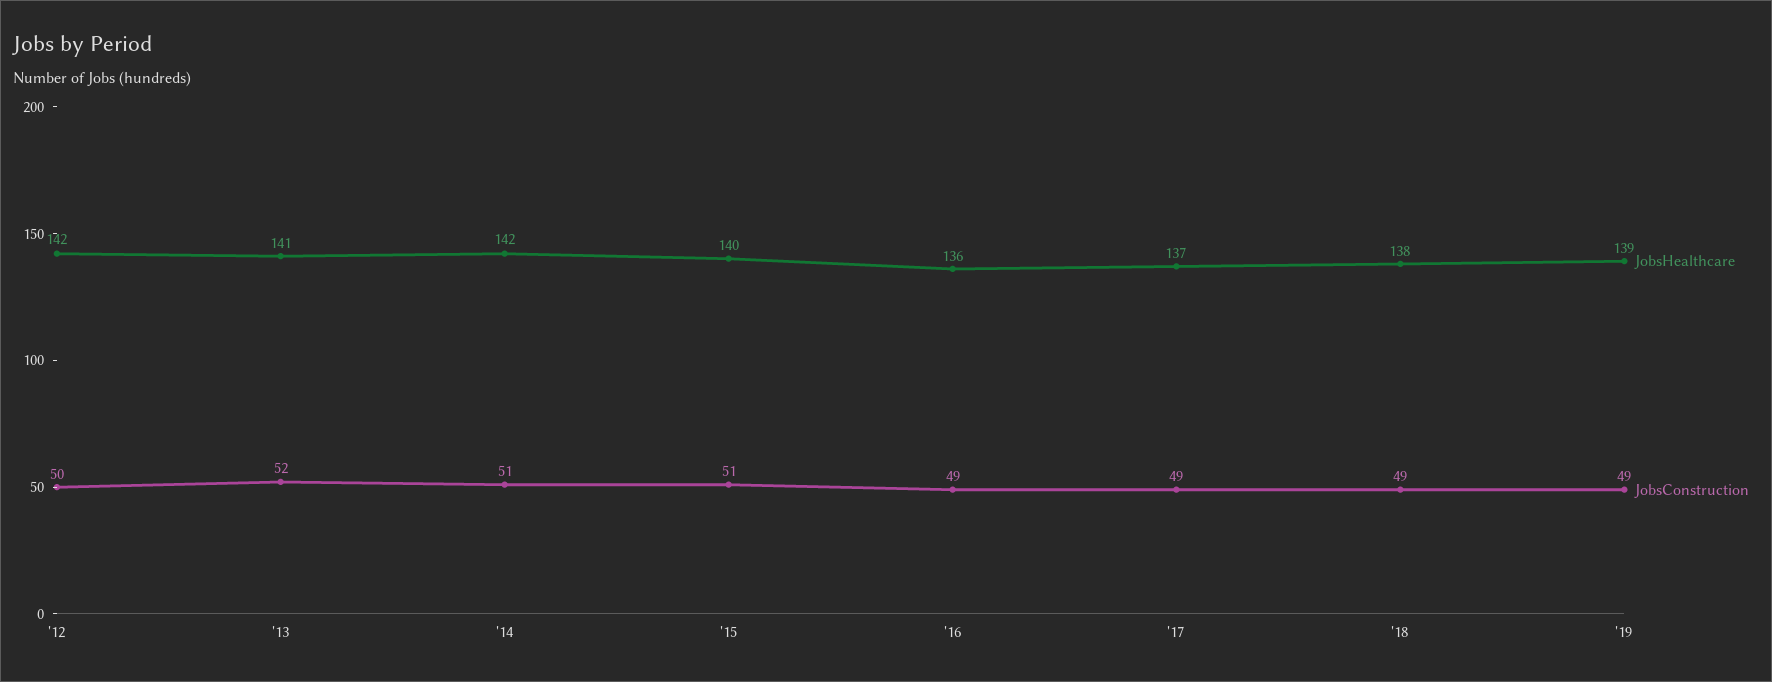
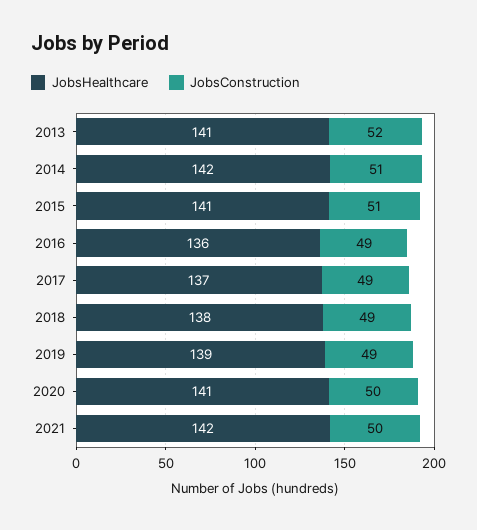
JobsHealthcare, '12: 142 -> none
JobsConstruction, '12: 50 -> none
JobsHealthcare, '15: 140 -> 141
JobsHealthcare, 2020: none -> 141
JobsConstruction, 2020: none -> 50
JobsHealthcare, 2021: none -> 142
JobsConstruction, 2021: none -> 50

